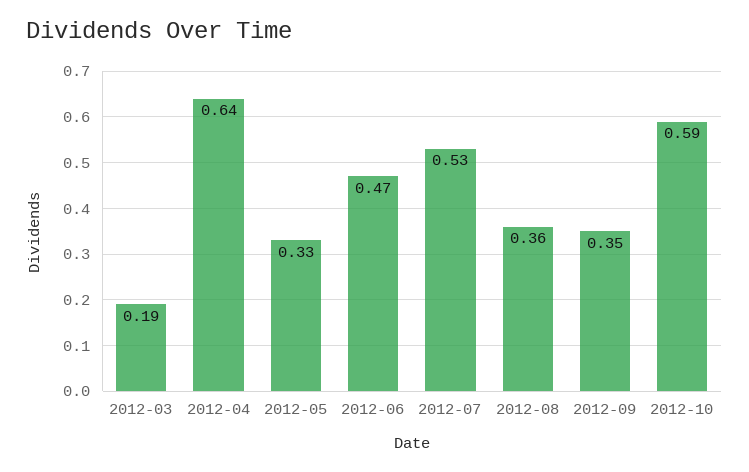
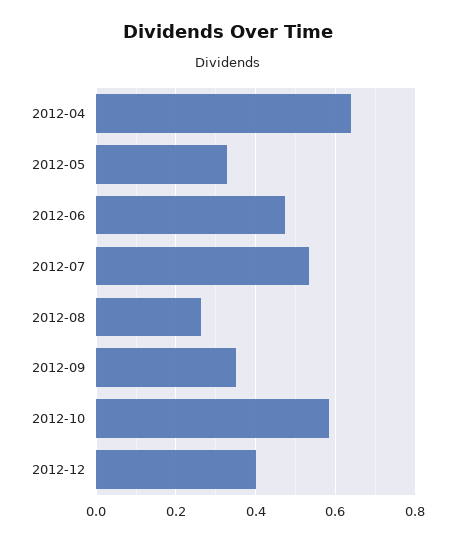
2012-03: 0.19 -> none
2012-08: 0.36 -> 0.26
2012-12: none -> 0.4

